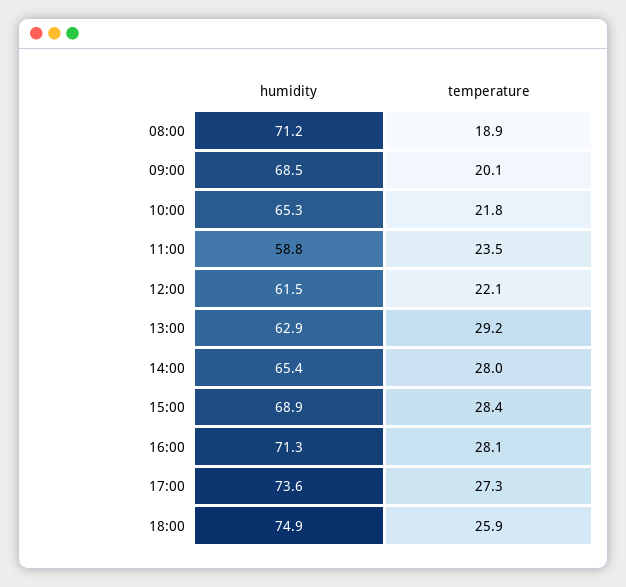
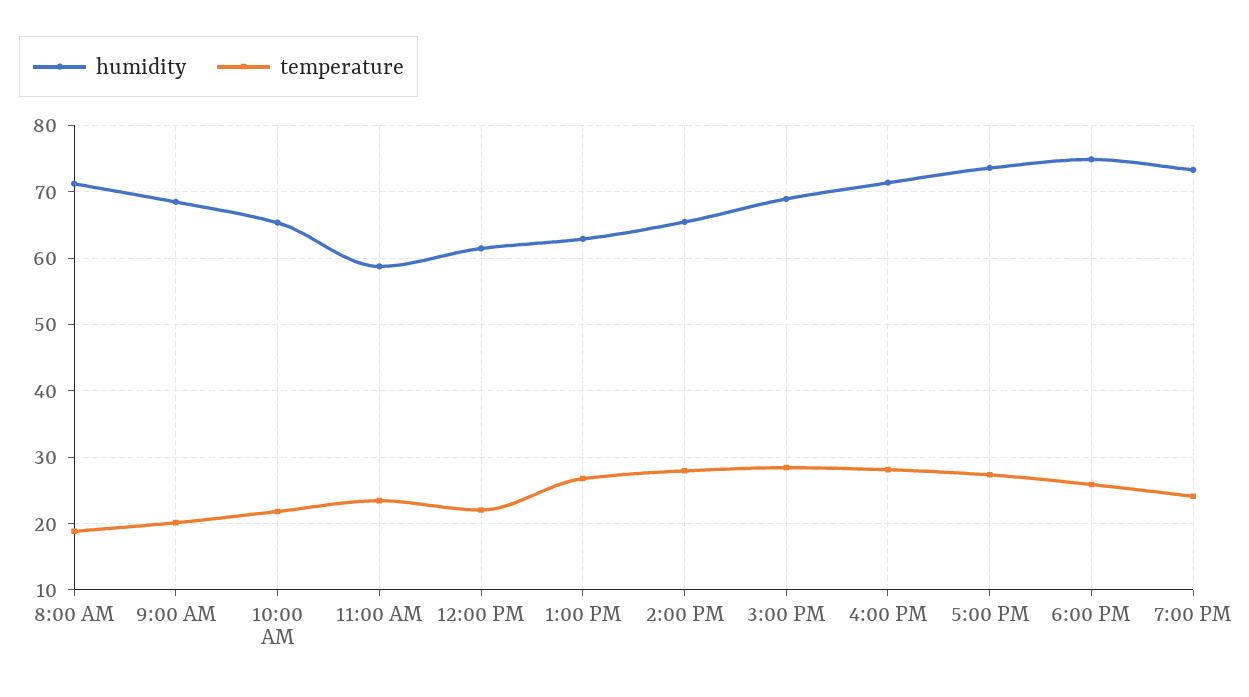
temperature, 13:00: 29.2 -> 27
humidity, 7:00 PM: none -> 73
temperature, 7:00 PM: none -> 24

